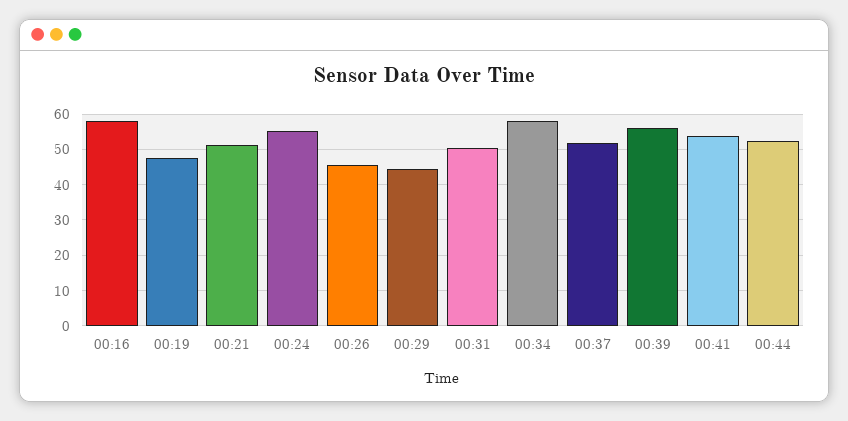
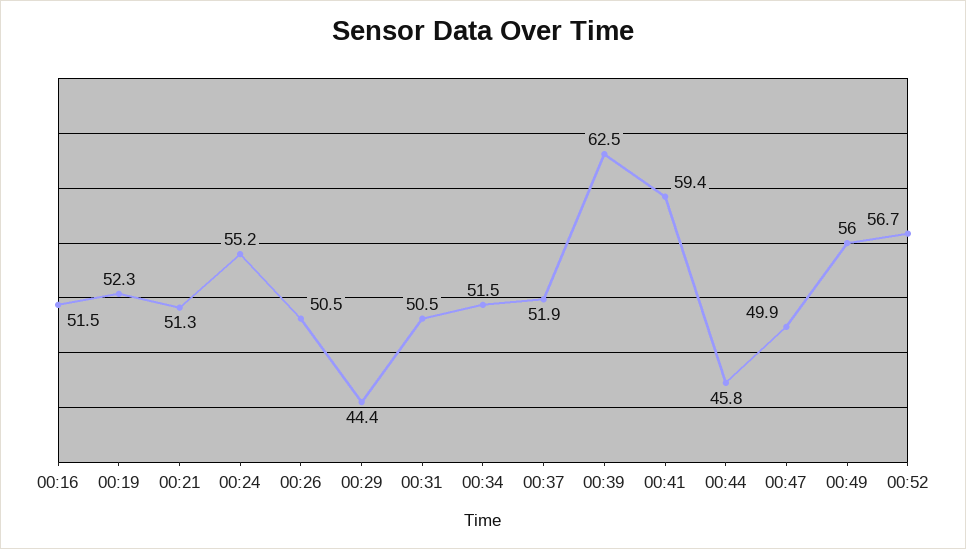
00:16: 58 -> 51.5
00:19: 48 -> 52.3
00:26: 46 -> 50.5
00:34: 58 -> 51.5
00:39: 56 -> 62.5
00:41: 54 -> 59.4
00:44: 52 -> 45.8
00:47: none -> 49.9
00:49: none -> 56
00:52: none -> 56.7

